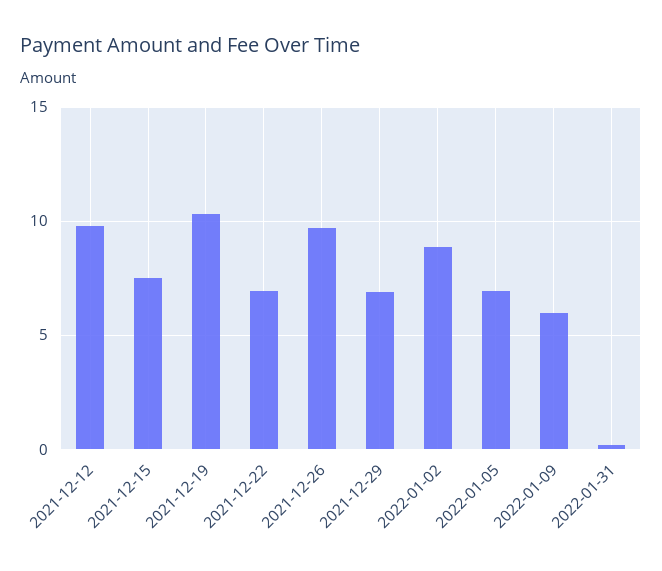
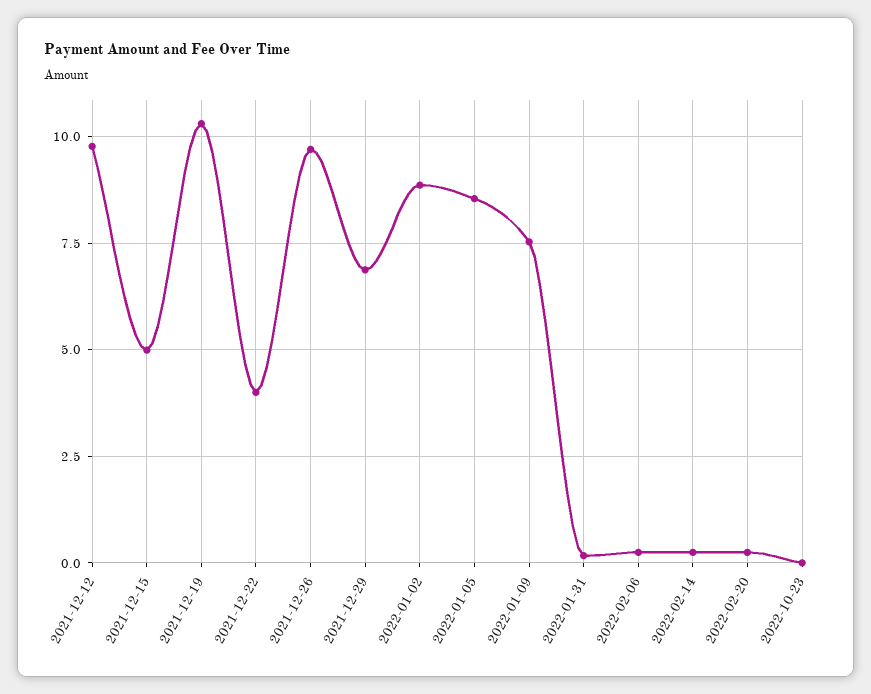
2021-12-15: 7.5 -> 5
2021-12-22: 7 -> 4
2022-01-05: 7 -> 8.5
2022-01-09: 6 -> 7.5
2022-02-06: none -> 0.25
2022-02-14: none -> 0.25
2022-02-20: none -> 0.25
2022-10-23: none -> 0

